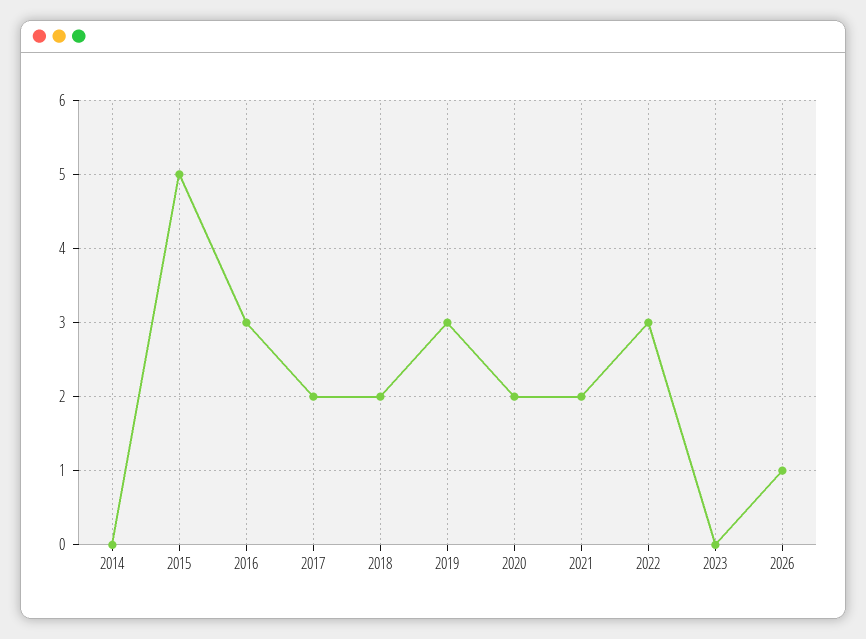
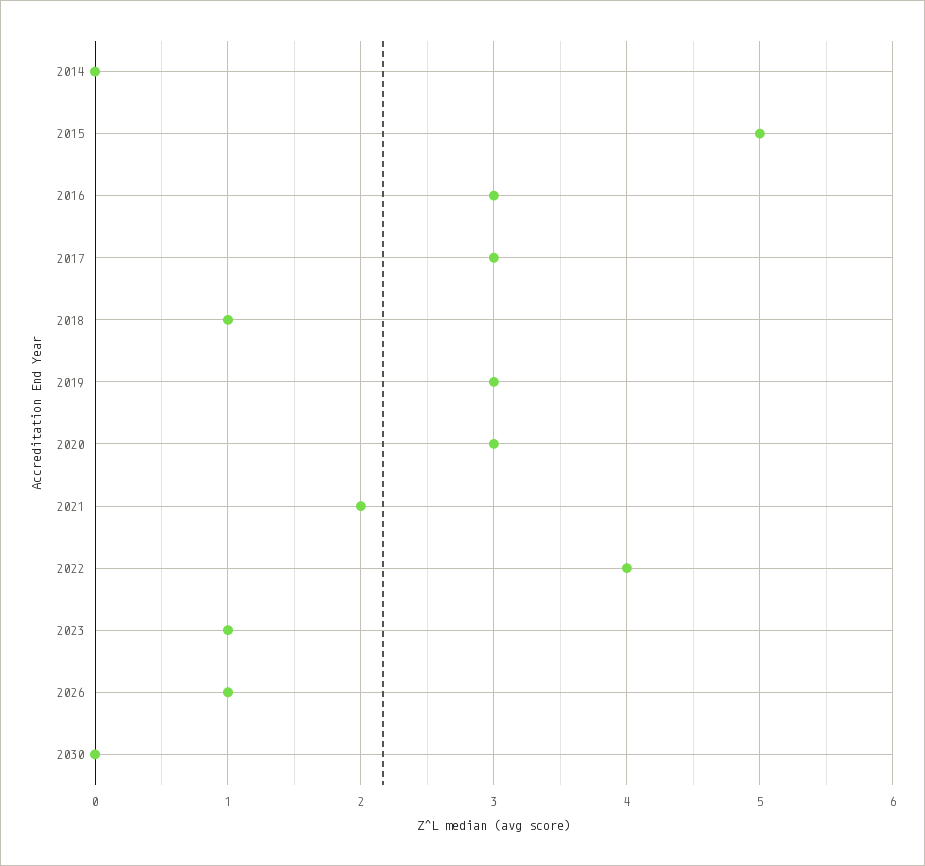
2017: 2 -> 3
2018: 2 -> 1
2020: 2 -> 3
2022: 3 -> 4
2023: 0 -> 1
2030: none -> 0

